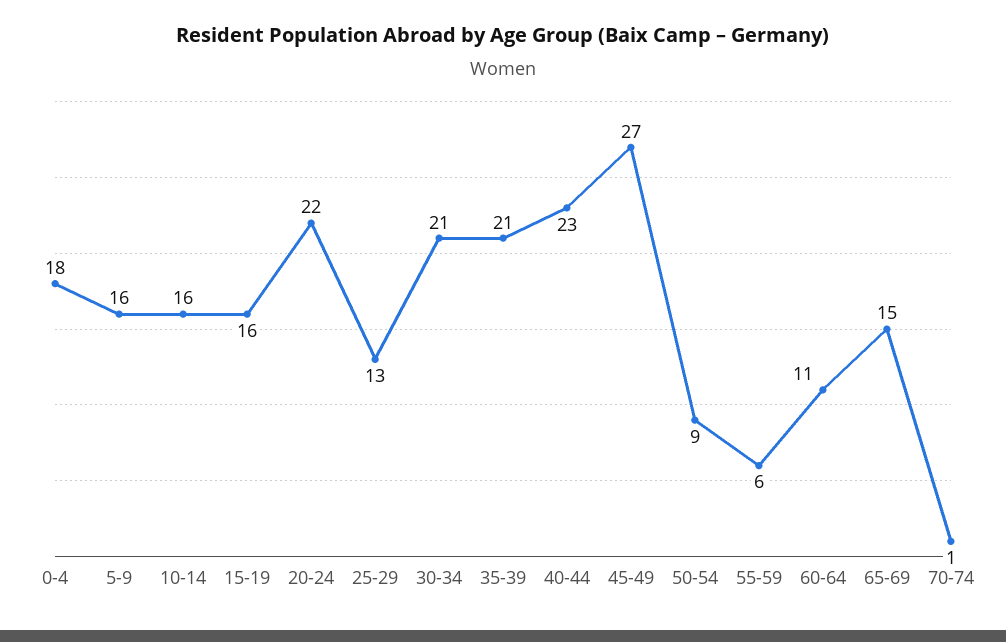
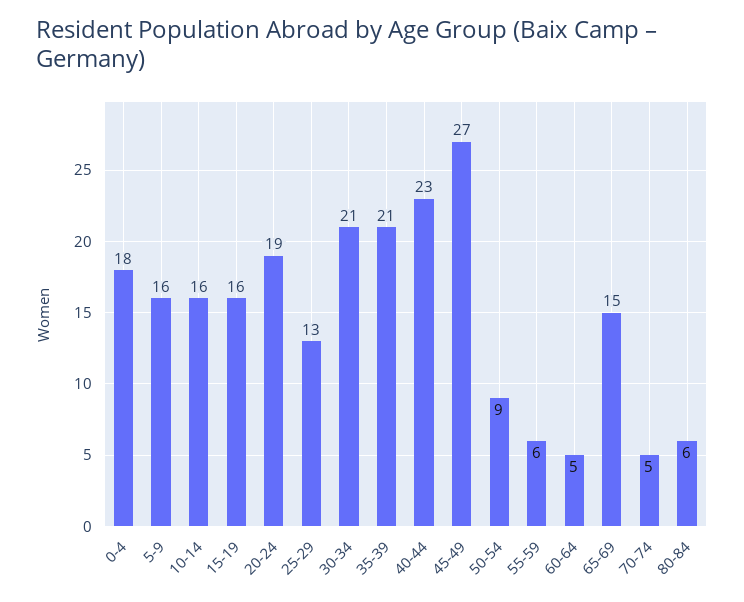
20-24: 22 -> 19
60-64: 11 -> 5
70-74: 1 -> 5
80-84: none -> 6

